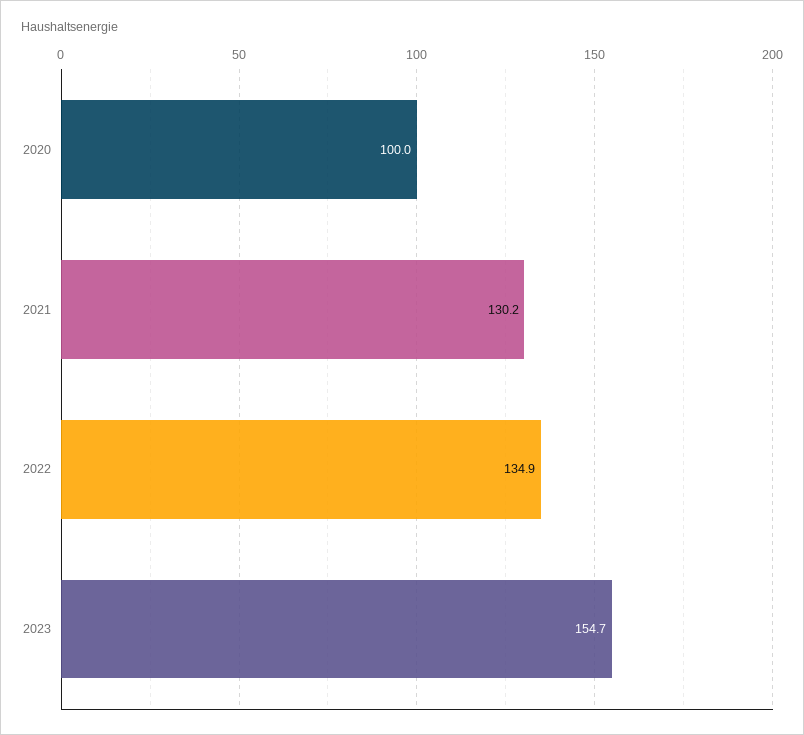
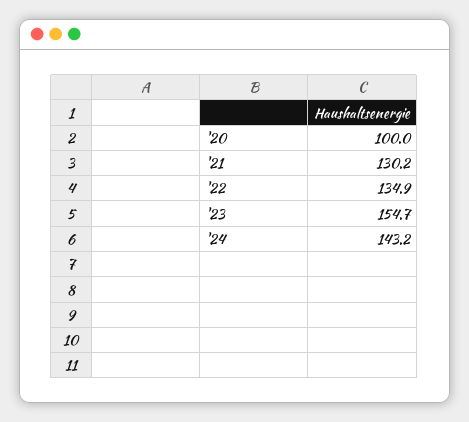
'24: none -> 143.2

